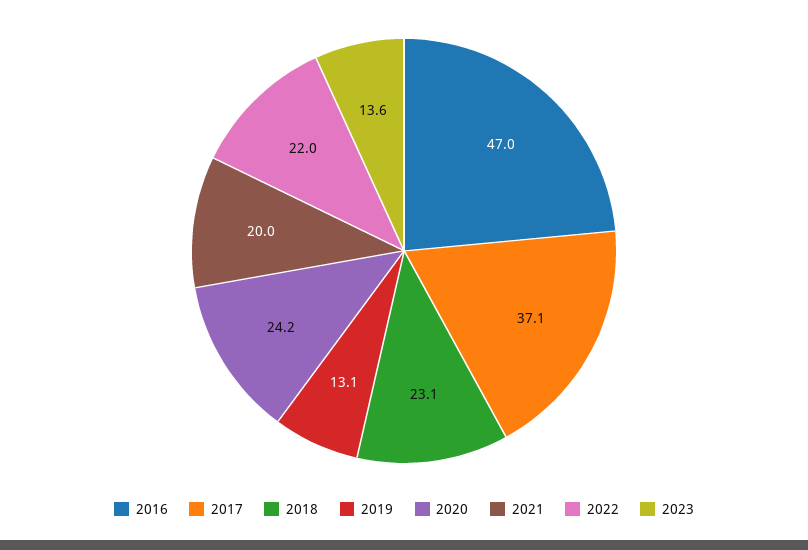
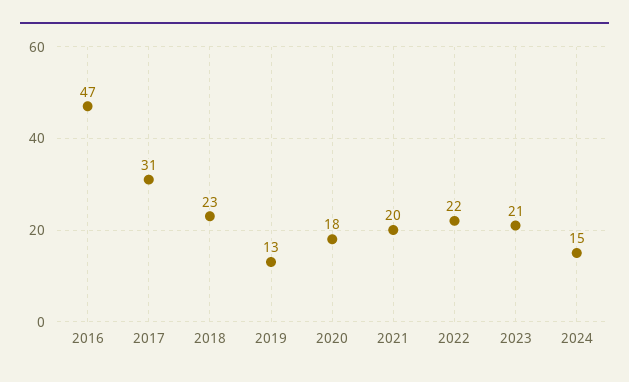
2017: 37.1 -> 31
2020: 24.2 -> 18
2023: 13.6 -> 21
2024: none -> 15

